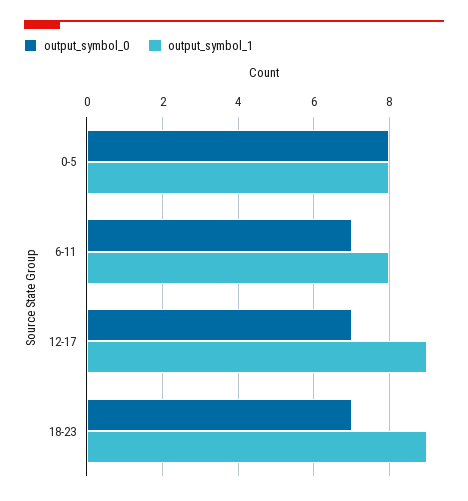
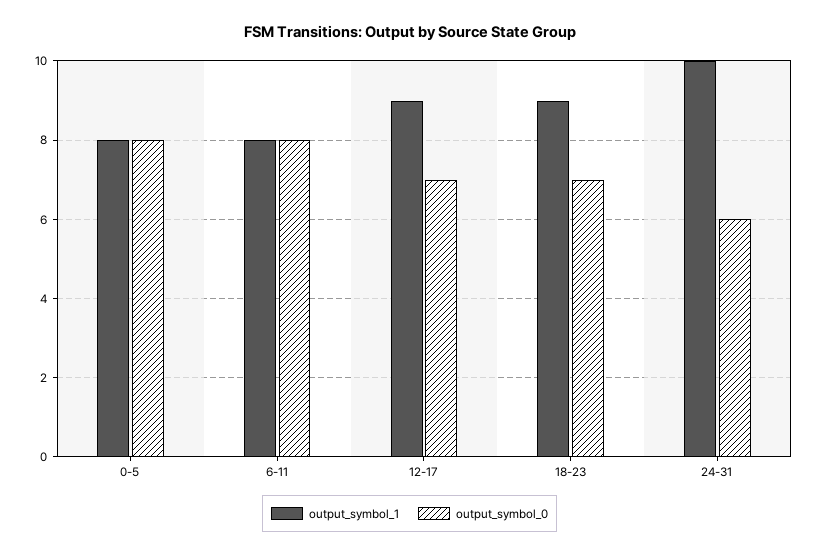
output_symbol_0, 6-11: 7 -> 8
output_symbol_1, 24-31: none -> 10
output_symbol_0, 24-31: none -> 6

